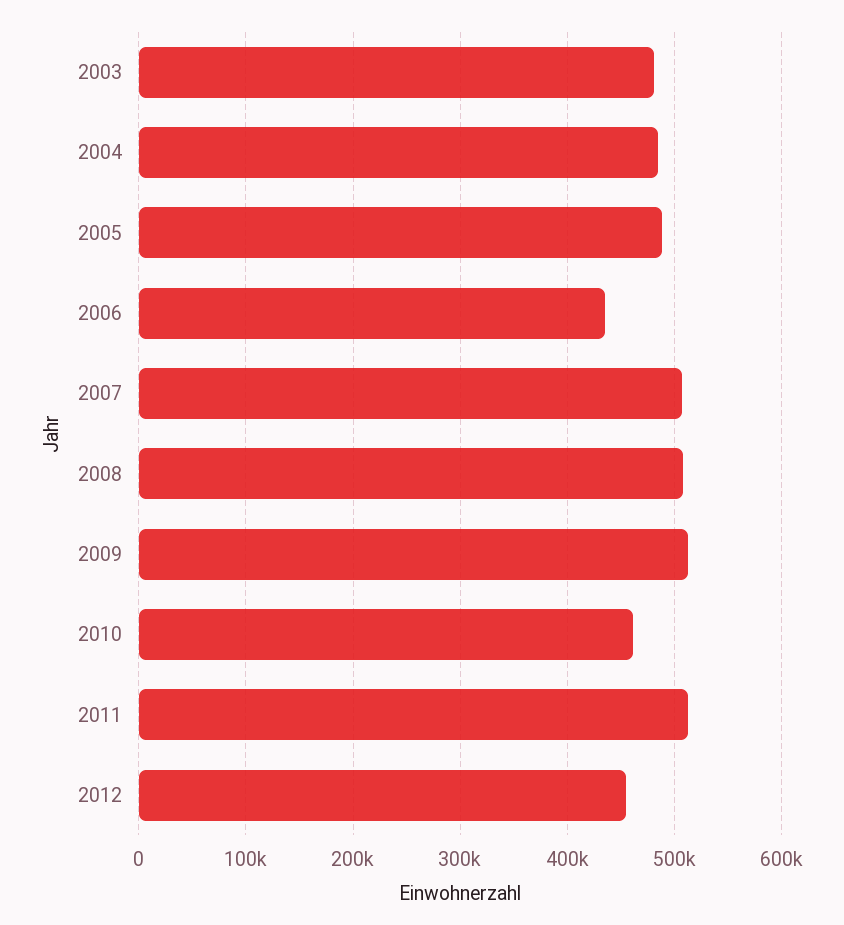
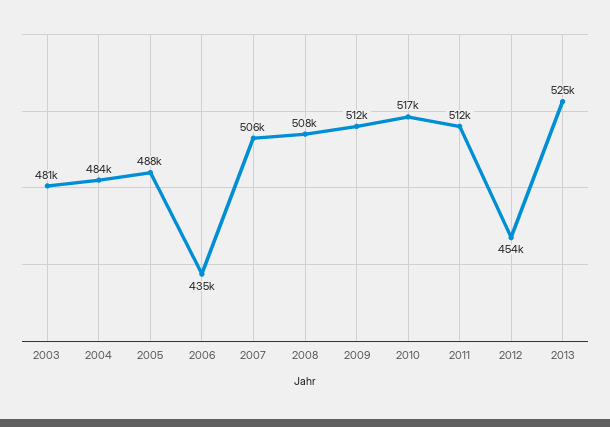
2010: 460000 -> 517000
2013: none -> 525000

